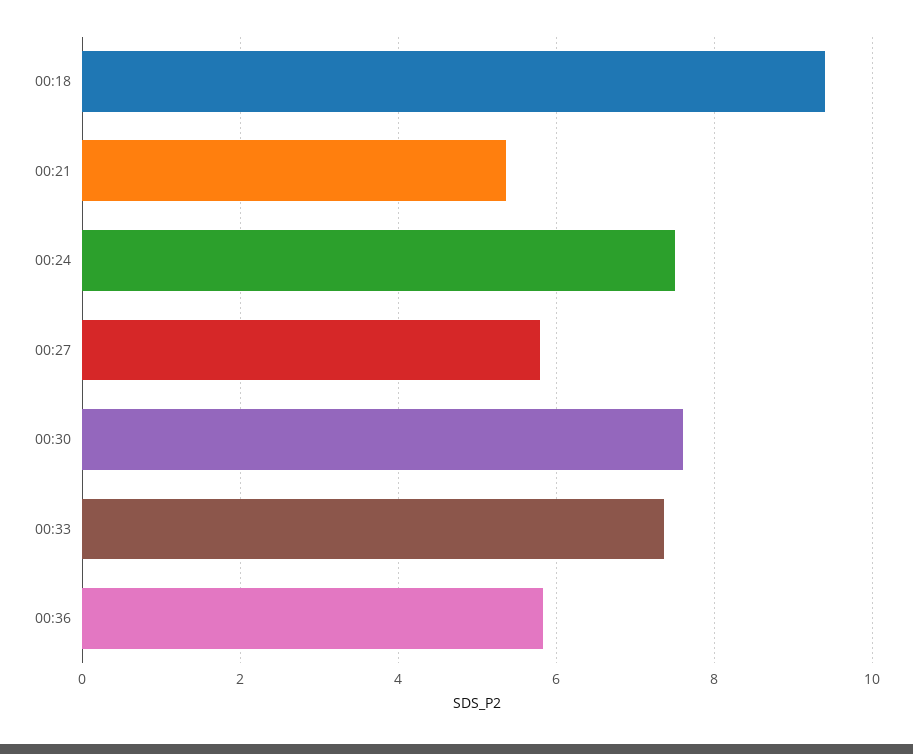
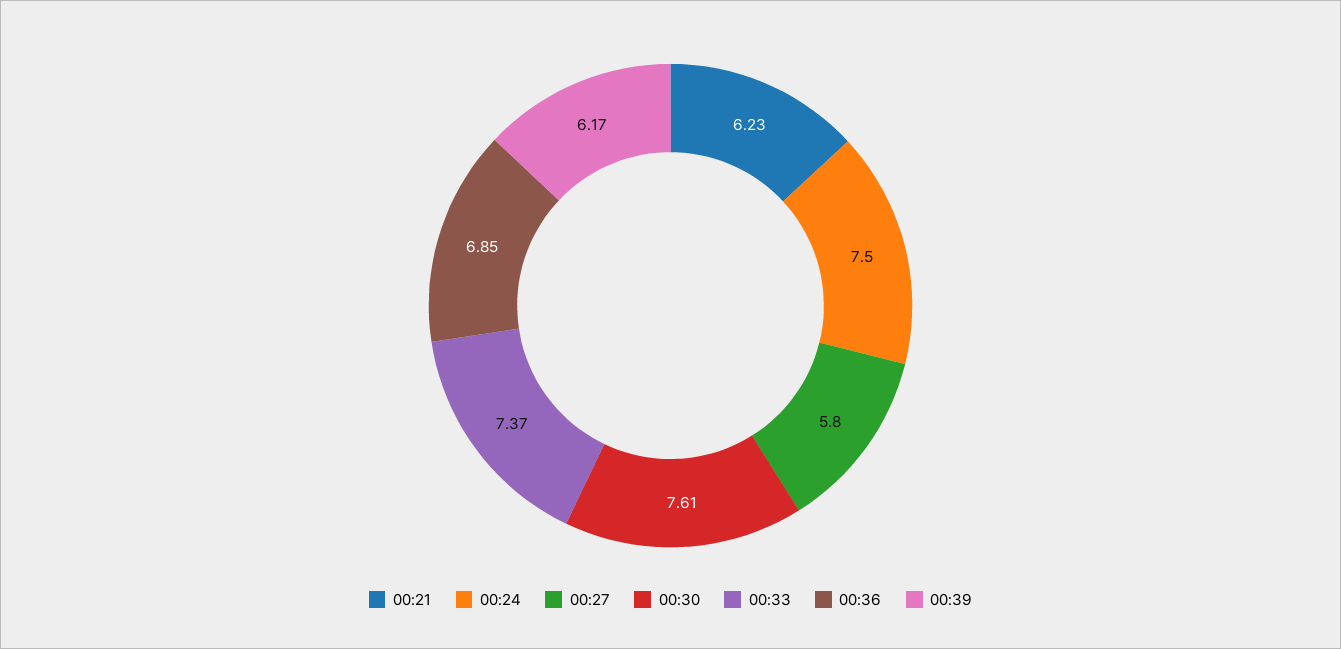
00:18: 9.4 -> none
00:21: 5.4 -> 6.23
00:36: 5.8 -> 6.85
00:39: none -> 6.17

